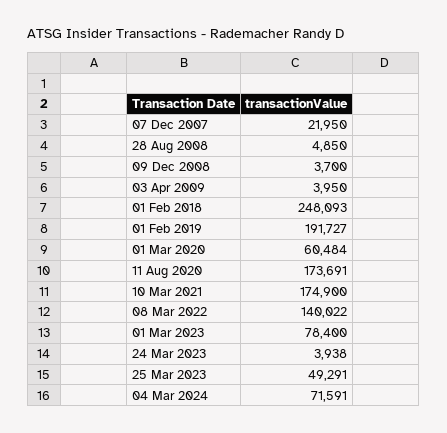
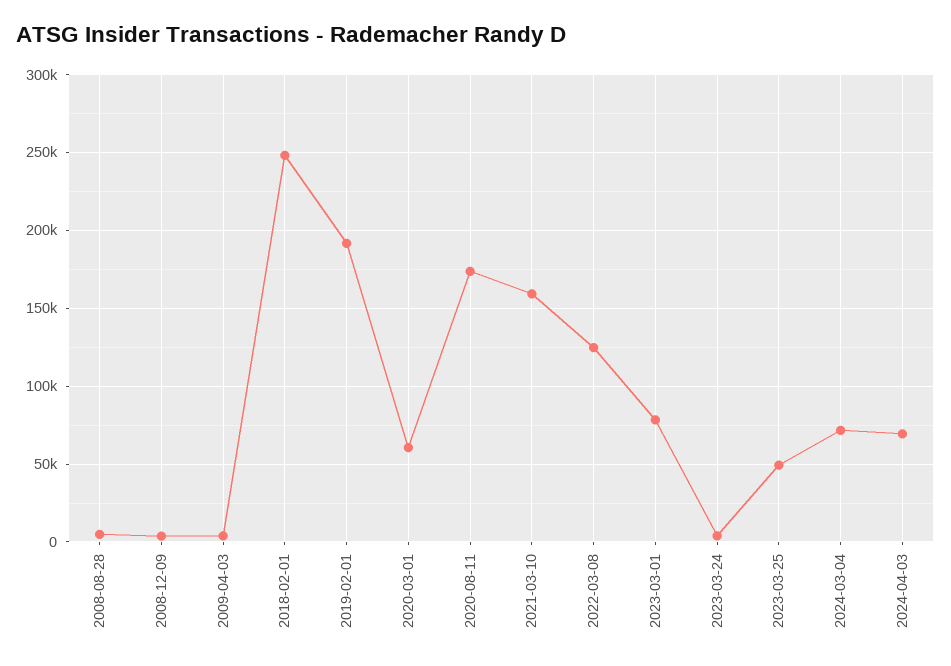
07 Dec 2007: 21950 -> none
10 Mar 2021: 174900 -> 160000
08 Mar 2022: 140022 -> 125000
2024-04-03: none -> 70000

